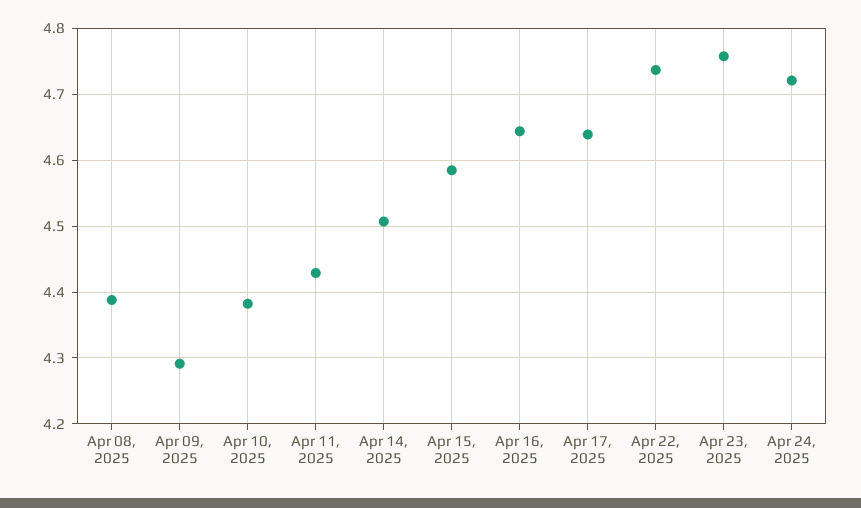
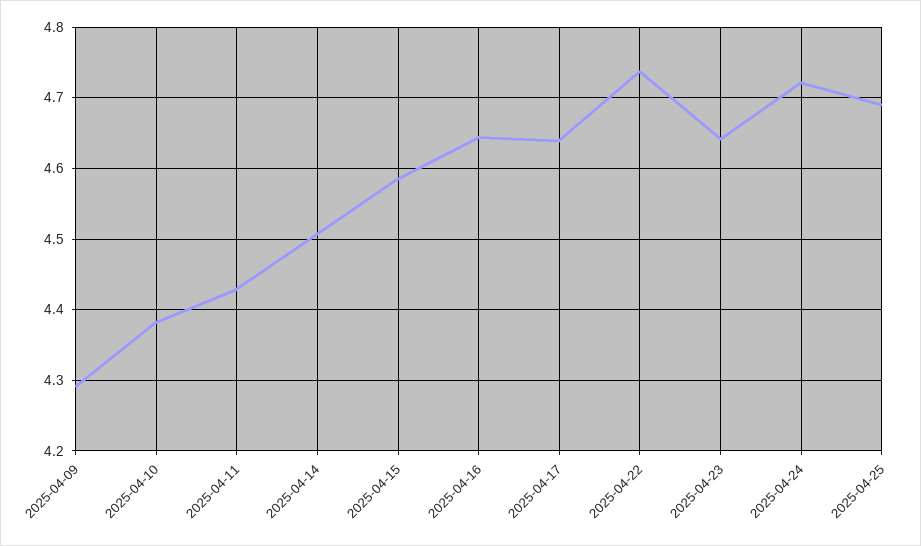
Apr 08, 2025: 4.39 -> none
Apr 23, 2025: 4.76 -> 4.64
2025-04-25: none -> 4.69

